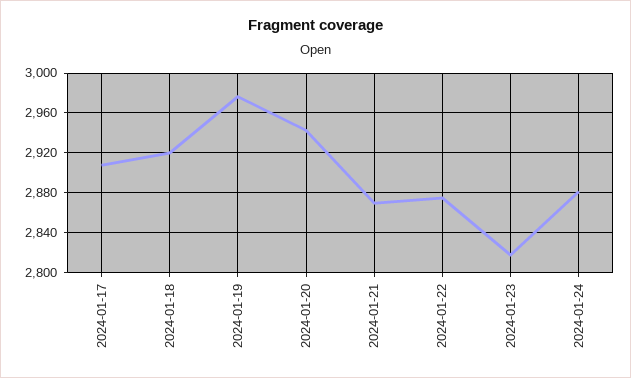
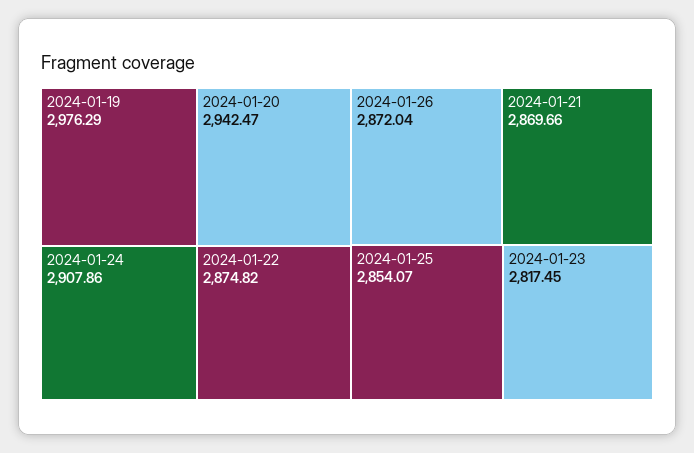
2024-01-17: 2910 -> none
2024-01-18: 2920 -> none
2024-01-24: 2880 -> 2907.86
2024-01-26: none -> 2872.04
2024-01-25: none -> 2854.07

